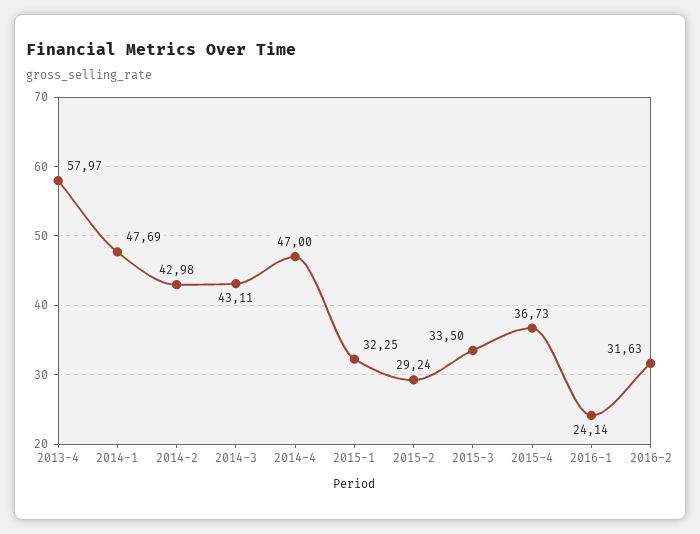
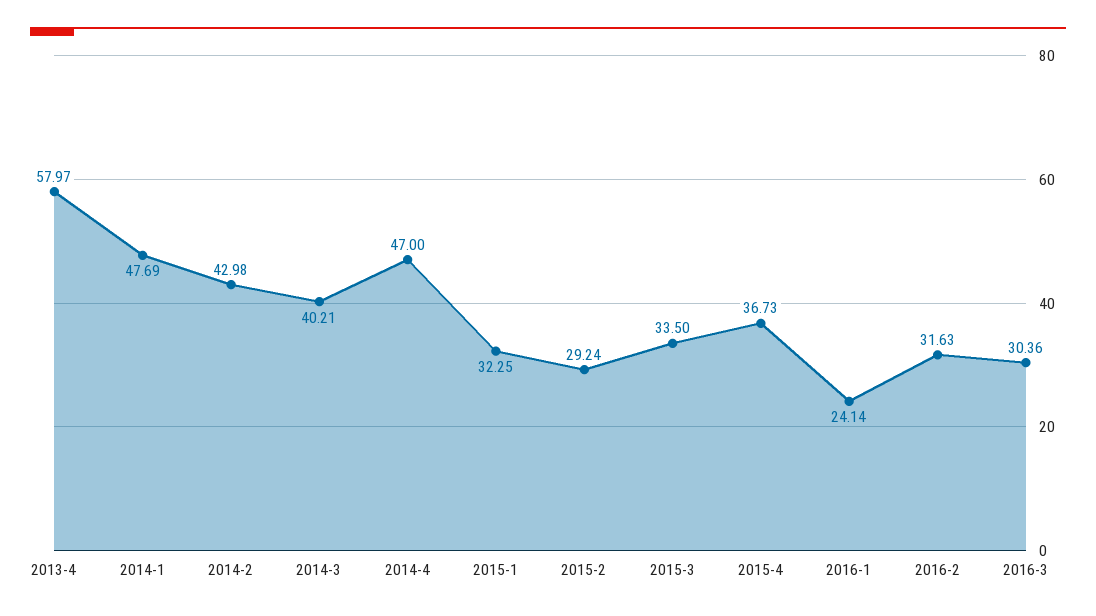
2014-3: 43.11 -> 40.21
2016-3: none -> 30.36

